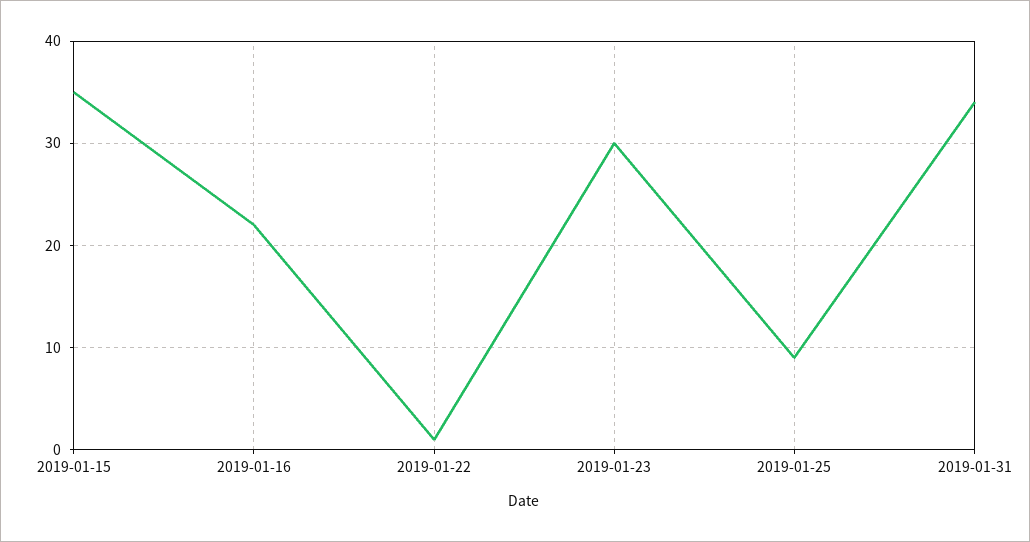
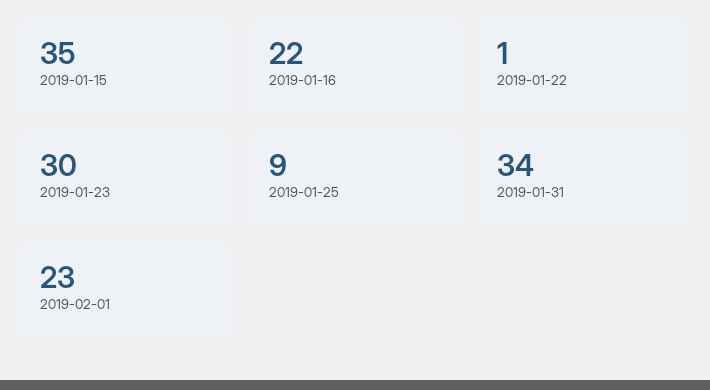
2019-02-01: none -> 23

